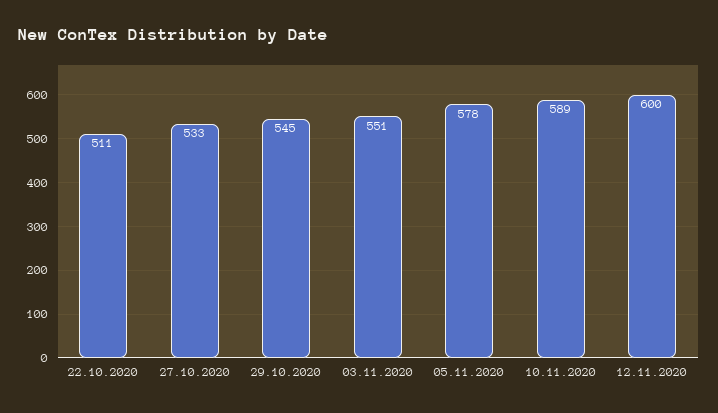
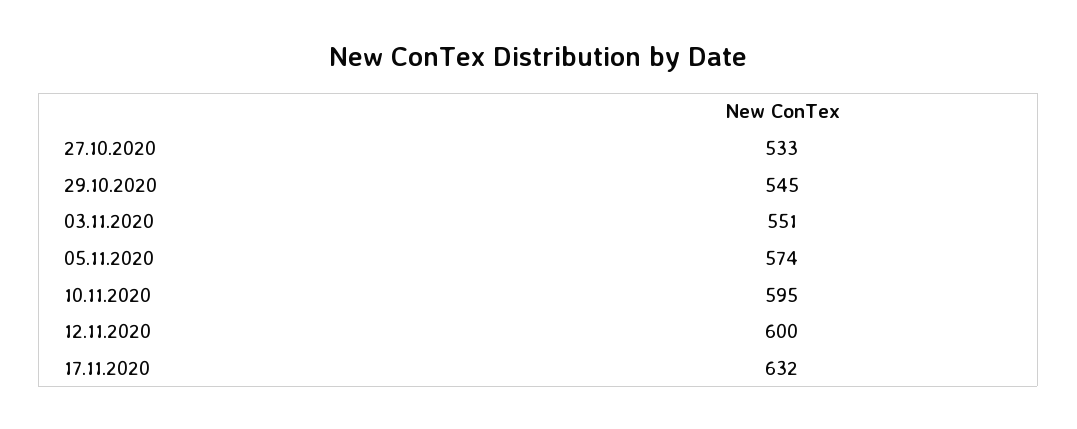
22.10.2020: 511 -> none
05.11.2020: 578 -> 574
10.11.2020: 589 -> 595
17.11.2020: none -> 632

